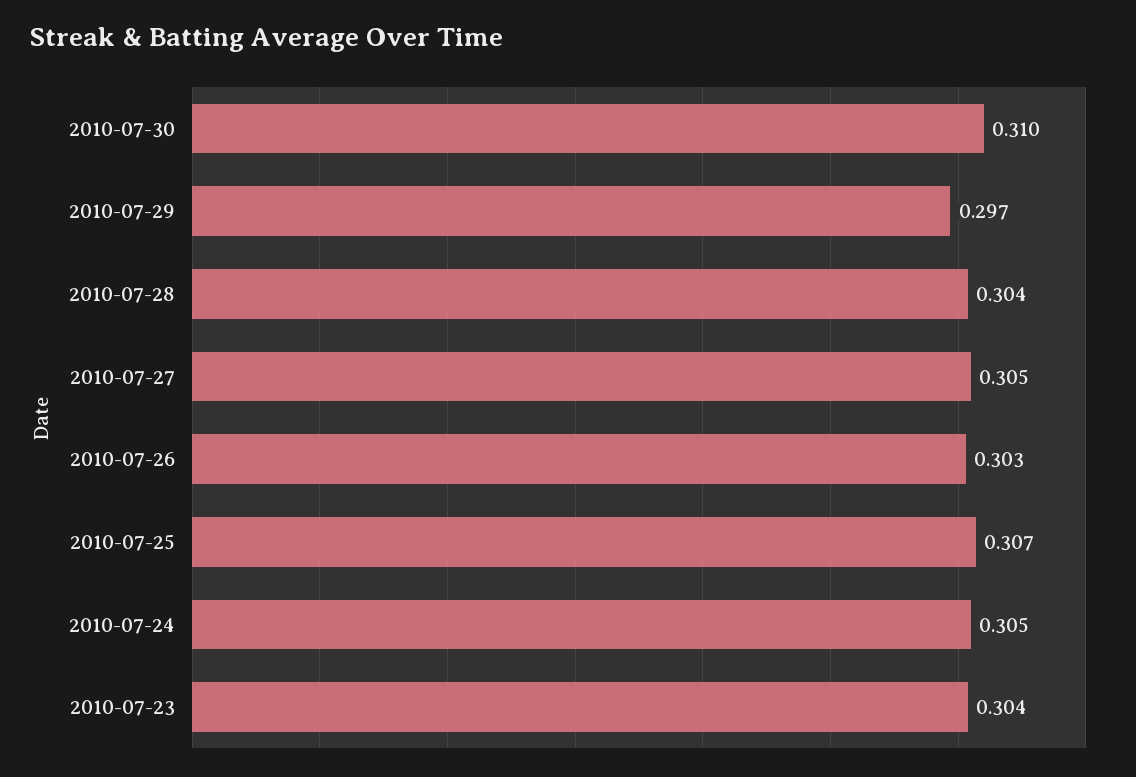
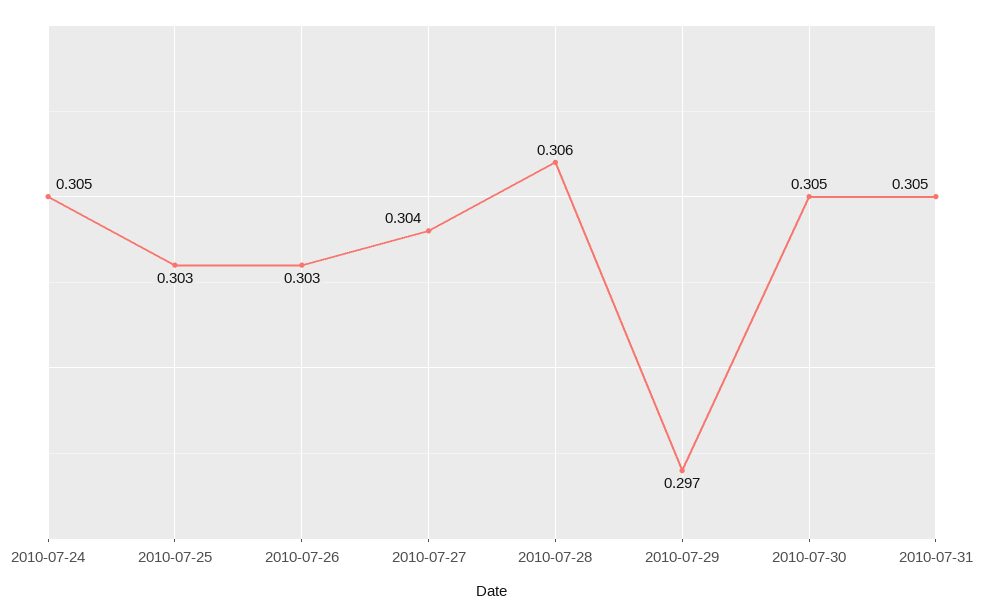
2010-07-30: 0.31 -> 0.305
2010-07-28: 0.304 -> 0.306
2010-07-27: 0.305 -> 0.304
2010-07-25: 0.307 -> 0.303
2010-07-23: 0.304 -> none
2010-07-31: none -> 0.305

